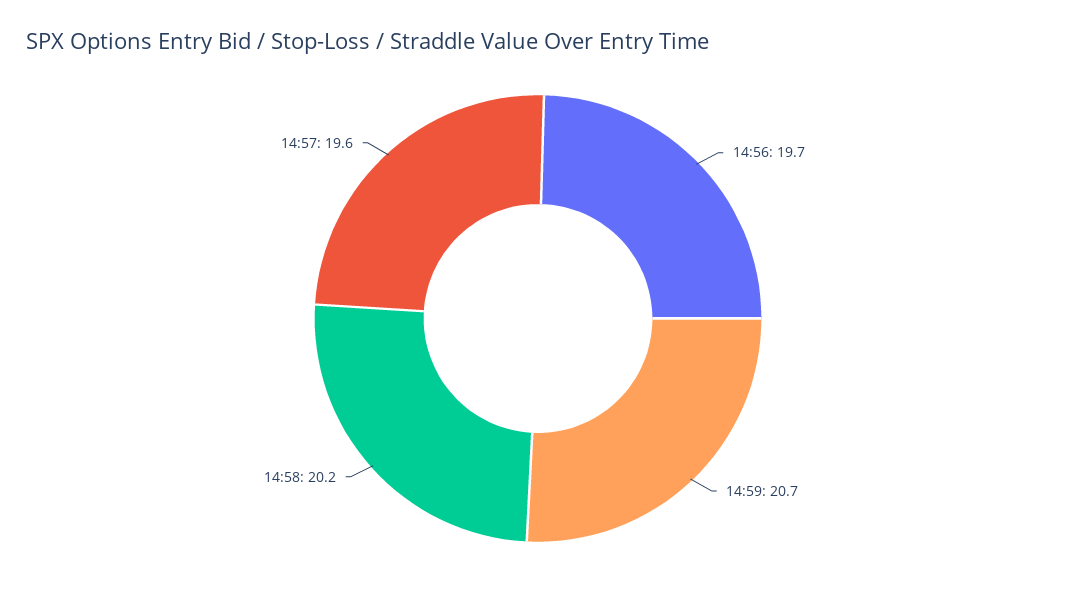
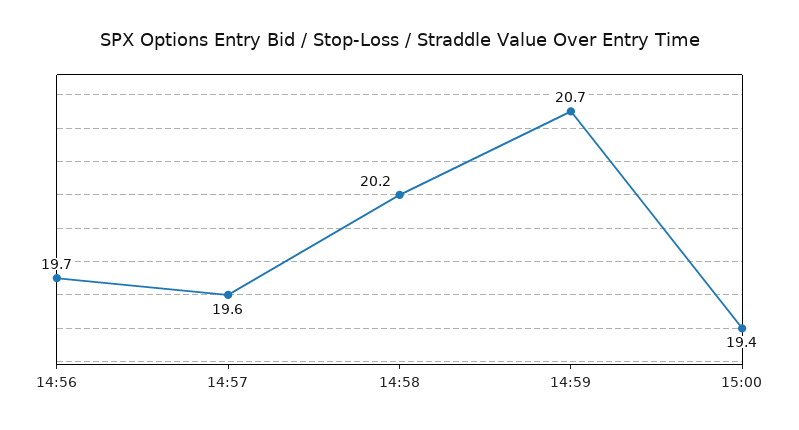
15:00: none -> 19.4

